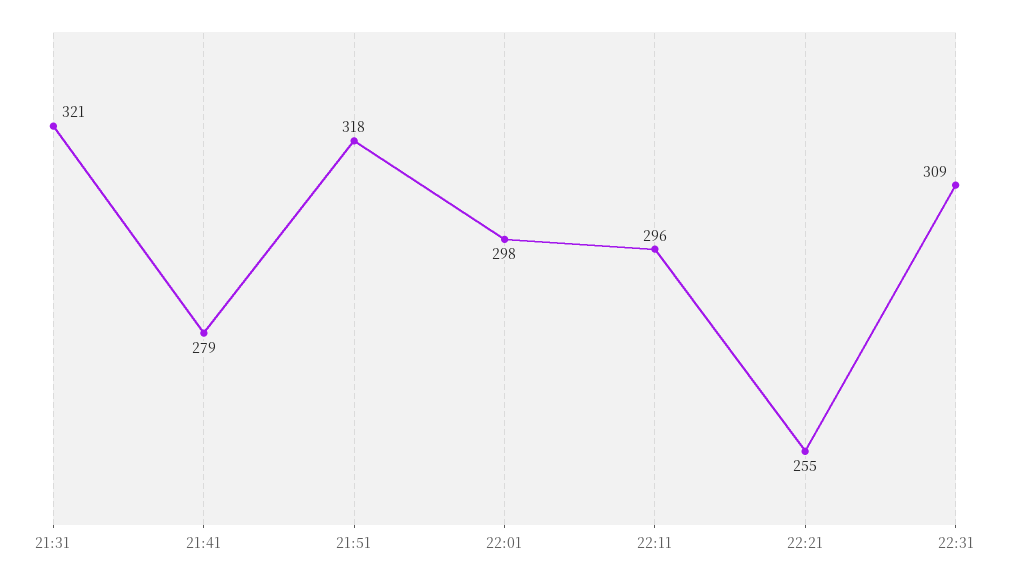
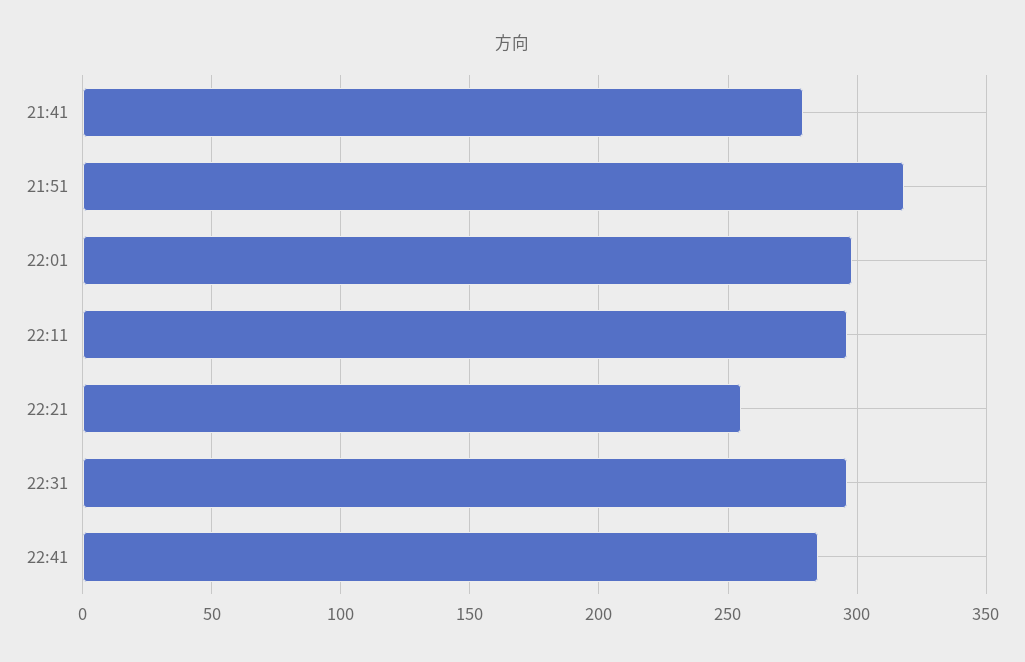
21:31: 321 -> none
22:31: 309 -> 295
22:41: none -> 285

